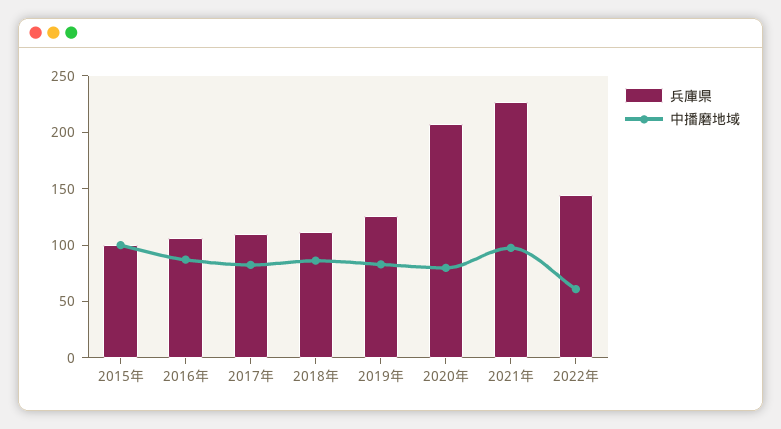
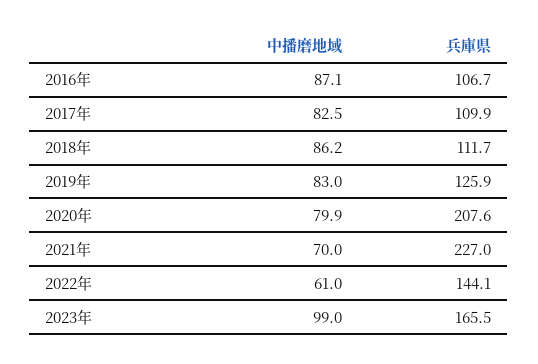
兵庫県, 2015年: 100 -> none
中播磨地域, 2015年: 100 -> none
中播磨地域, 2021年: 100 -> 70
中播磨地域, 2023年: none -> 99
兵庫県, 2023年: none -> 165.5

